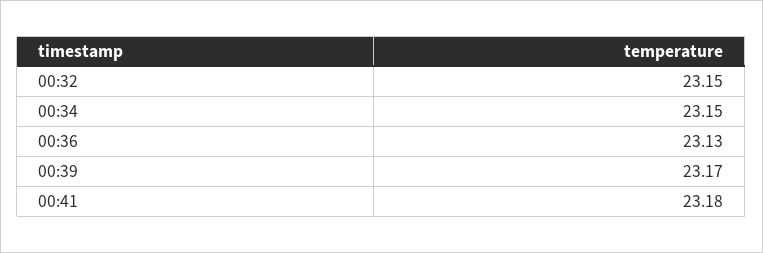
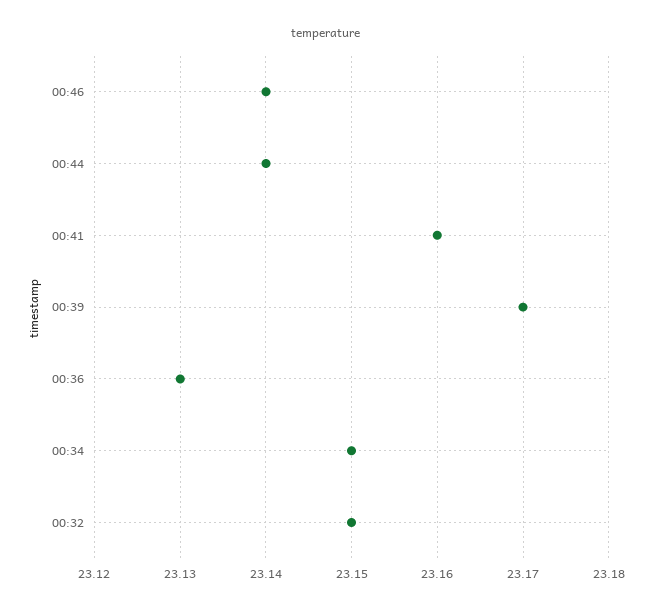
00:41: 23.18 -> 23.16
00:46: none -> 23.14
00:44: none -> 23.14

